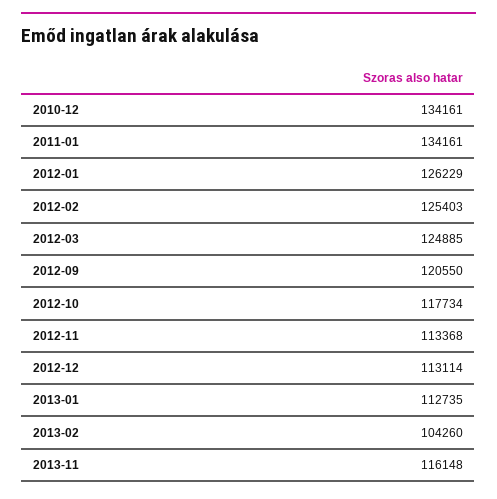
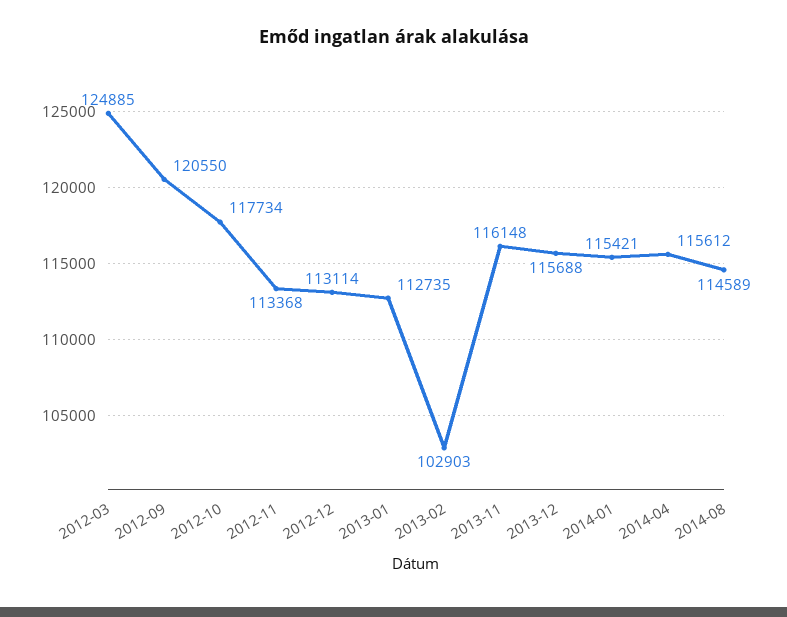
2010-12: 134161 -> none
2011-01: 134161 -> none
2012-01: 126229 -> none
2012-02: 125403 -> none
2013-02: 104260 -> 102903
2013-12: none -> 115688
2014-01: none -> 115421
2014-04: none -> 115612
2014-08: none -> 114589

